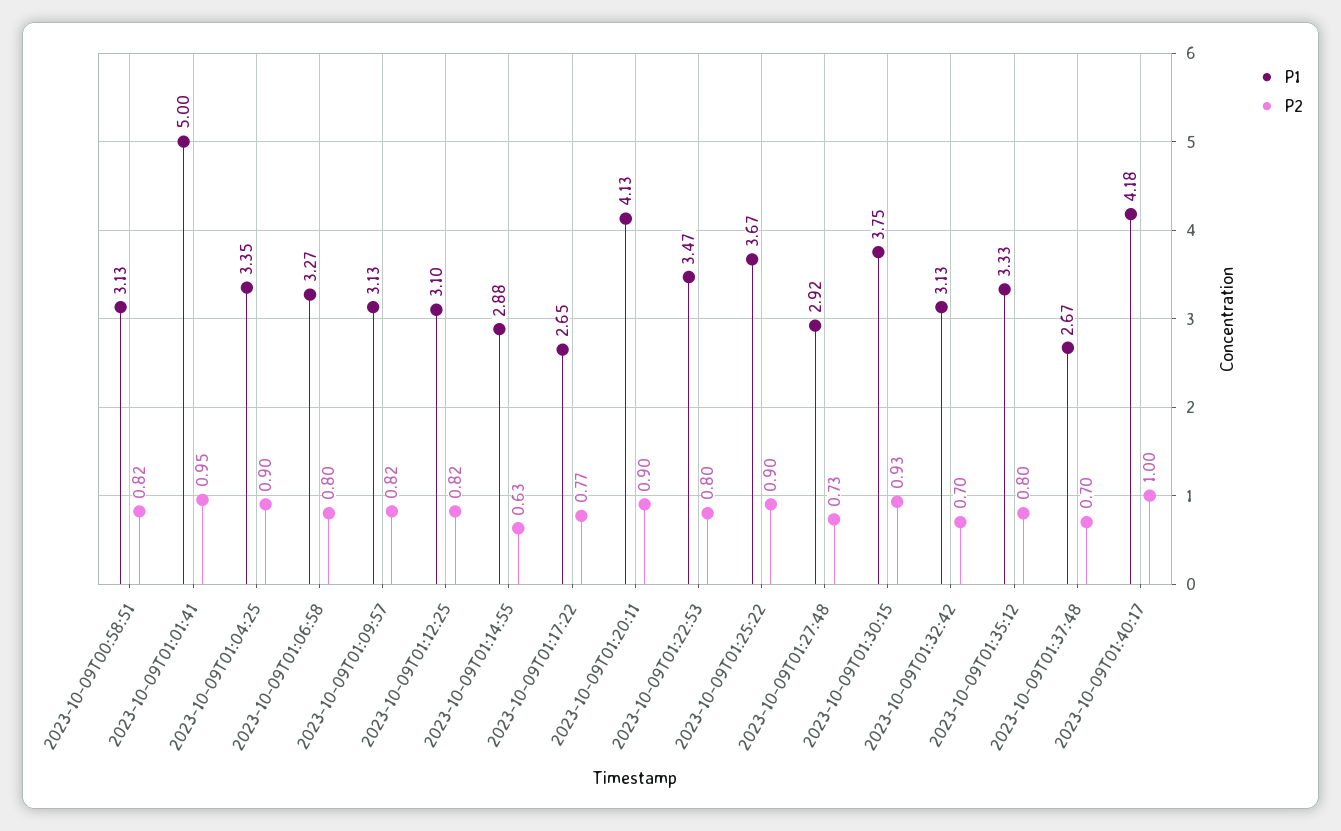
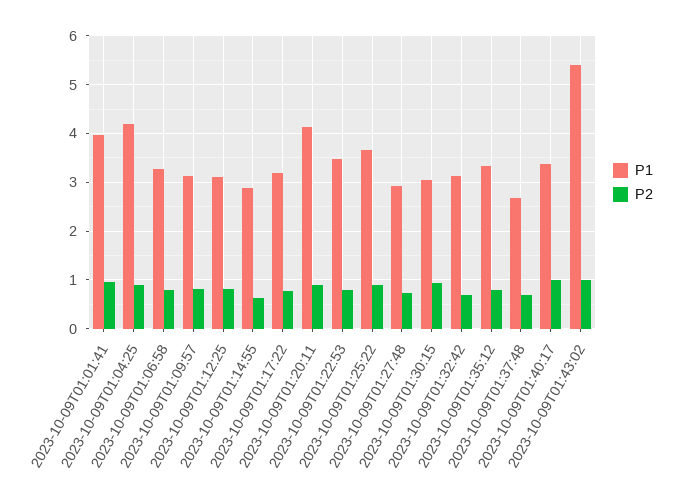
P1, 2023-10-09T00:58:51: 3.13 -> none
P2, 2023-10-09T00:58:51: 0.82 -> none
P1, 2023-10-09T01:01:41: 5 -> 4
P1, 2023-10-09T01:04:25: 3.35 -> 4.2
P1, 2023-10-09T01:17:22: 2.65 -> 3.2
P1, 2023-10-09T01:30:15: 3.75 -> 3
P1, 2023-10-09T01:40:17: 4.18 -> 3.4
P1, 2023-10-09T01:43:02: none -> 5.4
P2, 2023-10-09T01:43:02: none -> 1

